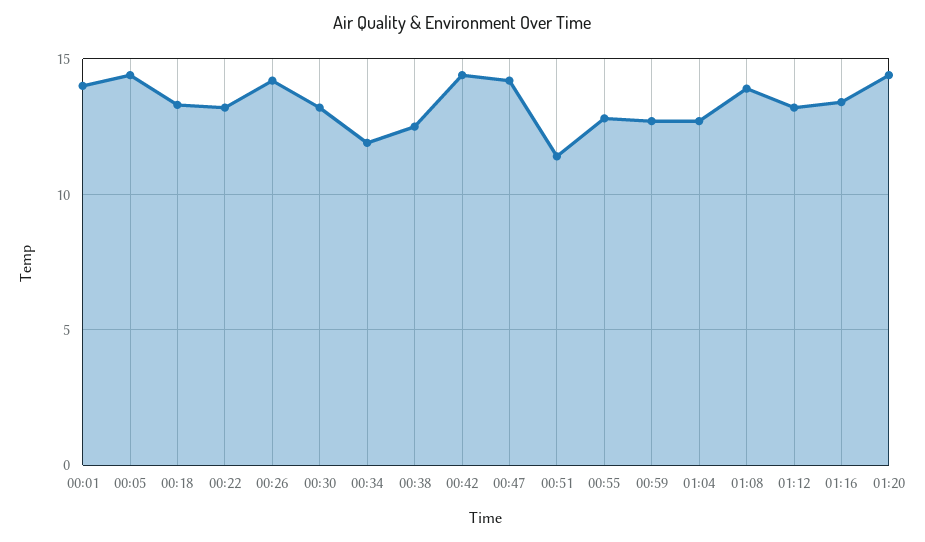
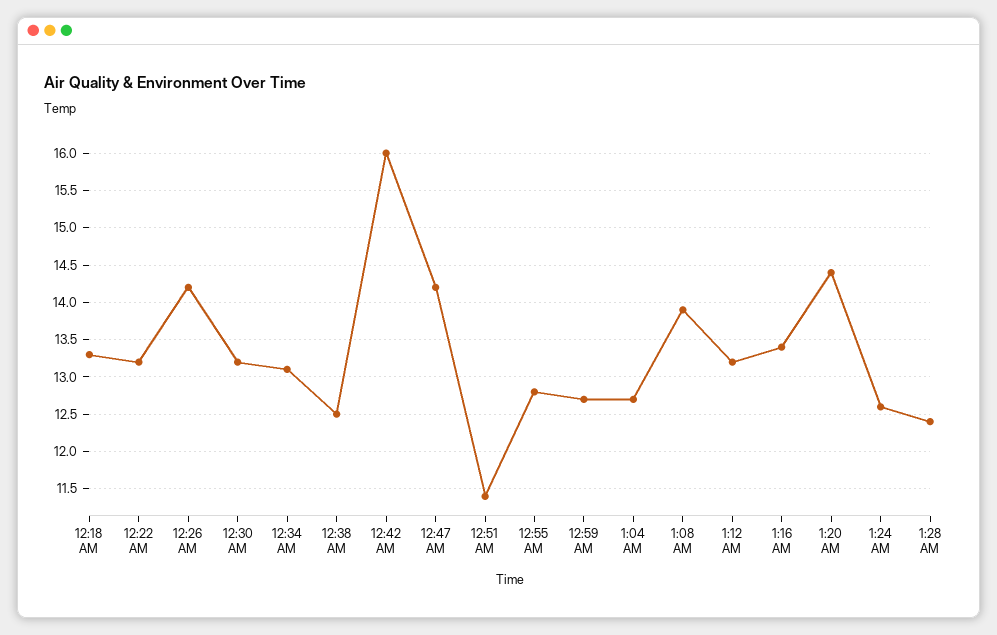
00:01: 14 -> none
00:05: 14.5 -> none
00:34: 12 -> 13.1
00:42: 14.5 -> 16
1:24 AM: none -> 12.6
1:28 AM: none -> 12.4

